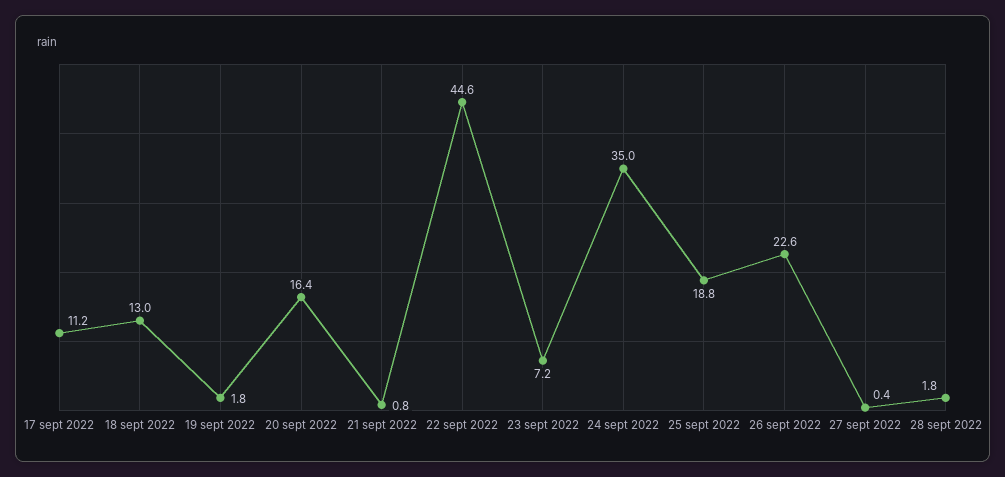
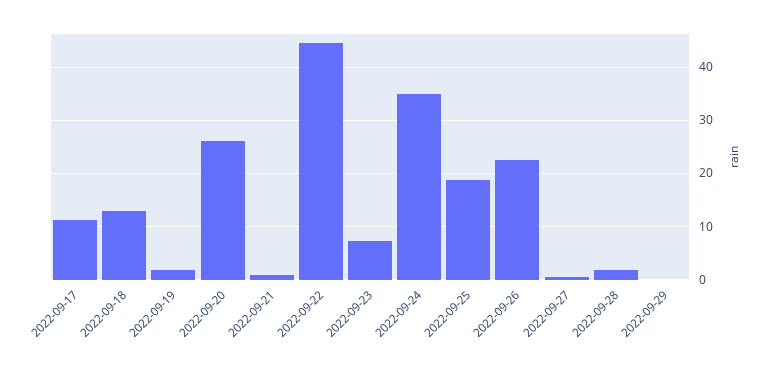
20 sept 2022: 16.4 -> 26
2022-09-29: none -> 0

